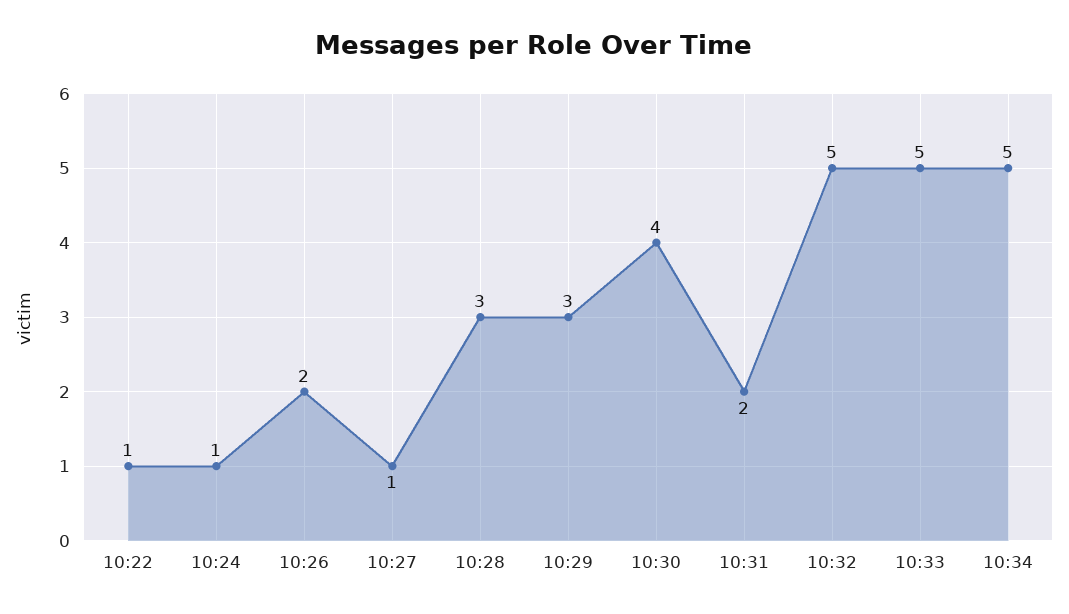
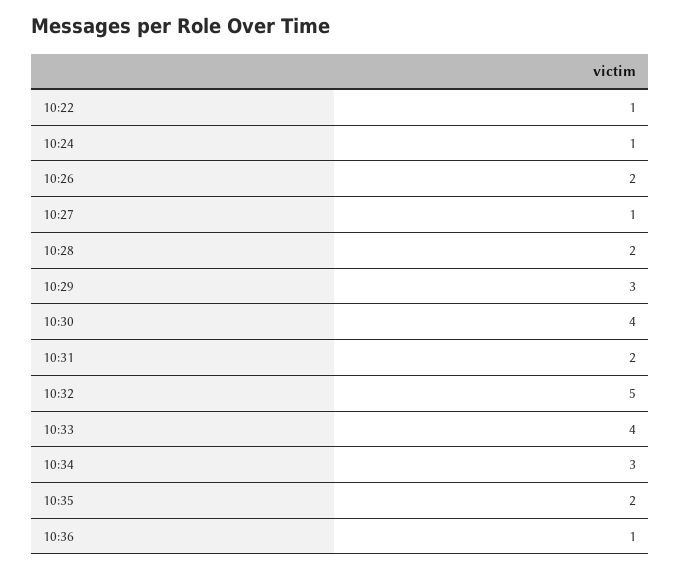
10:28: 3 -> 2
10:33: 5 -> 4
10:34: 5 -> 3
10:35: none -> 2
10:36: none -> 1

